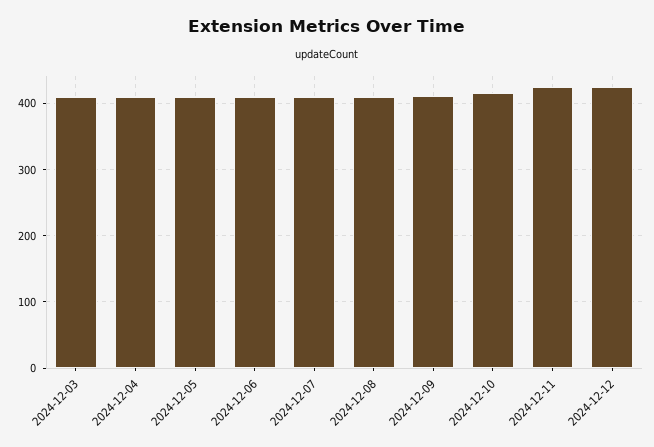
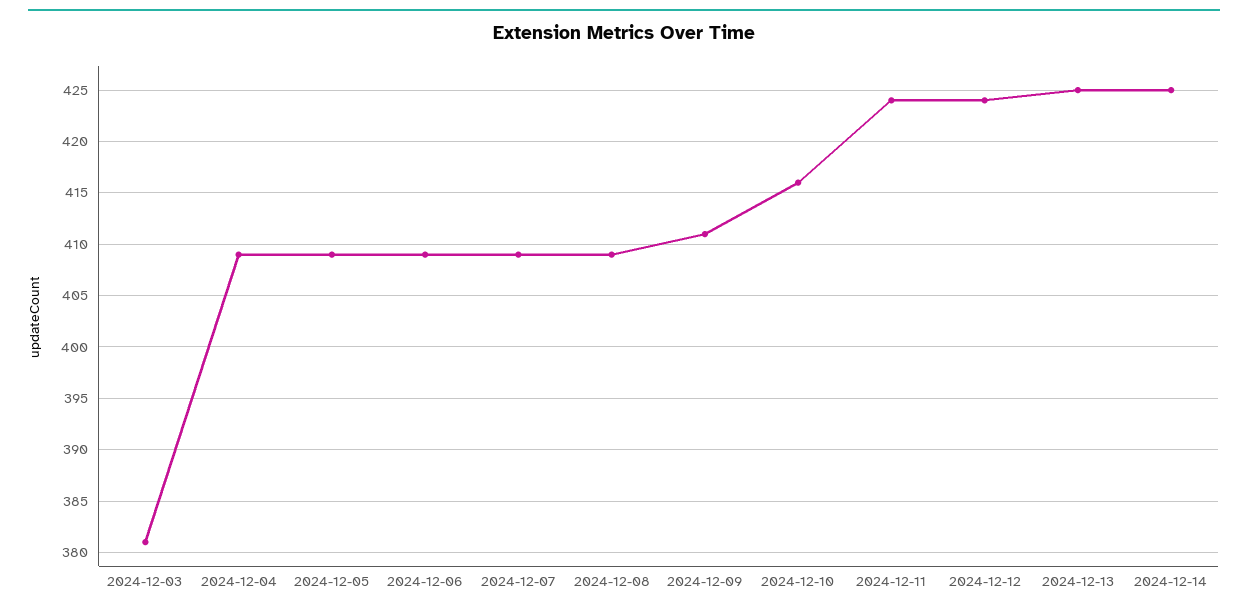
2024-12-03: 410 -> 381
2024-12-13: none -> 425
2024-12-14: none -> 425

